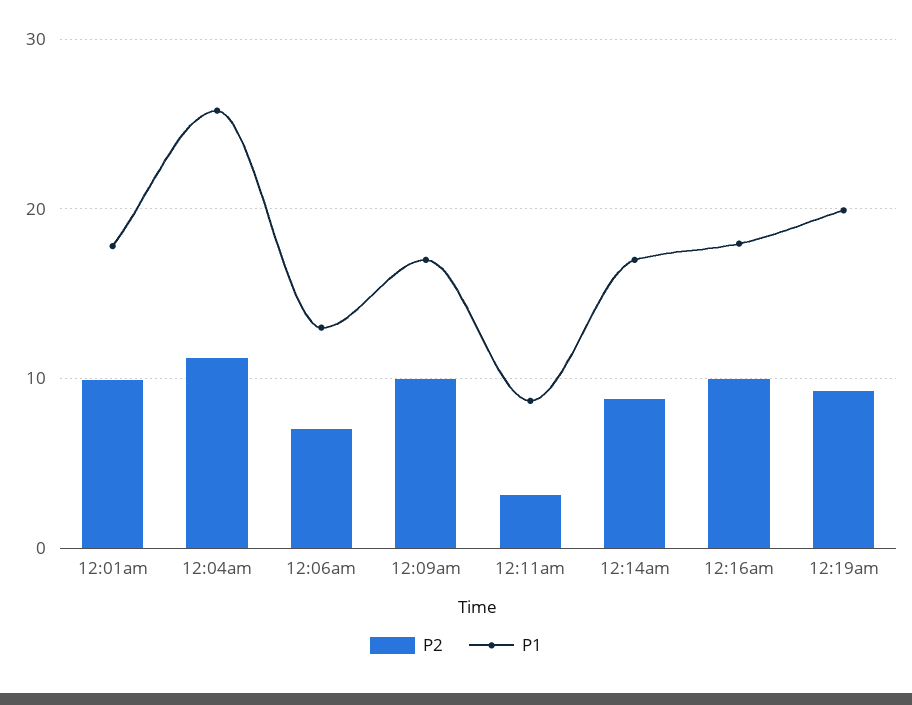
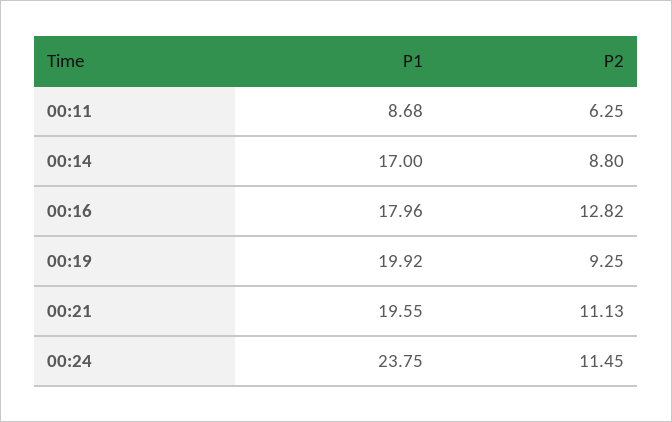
P2, 12:01am: 10 -> none
P1, 12:01am: 18 -> none
P2, 12:04am: 11 -> none
P1, 12:04am: 26 -> none
P2, 12:06am: 7 -> none
P1, 12:06am: 13 -> none
P2, 12:09am: 10 -> none
P1, 12:09am: 17 -> none
P2, 12:11am: 3 -> 6.25
P2, 12:16am: 10 -> 12.82
P1, 00:21: none -> 19.55
P2, 00:21: none -> 11.13
P1, 00:24: none -> 23.75
P2, 00:24: none -> 11.45

